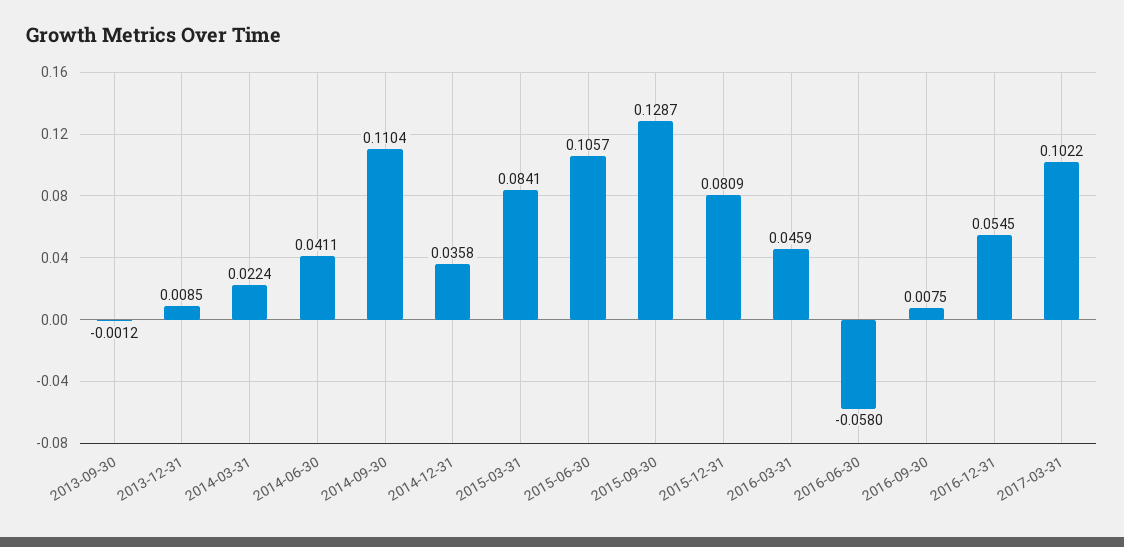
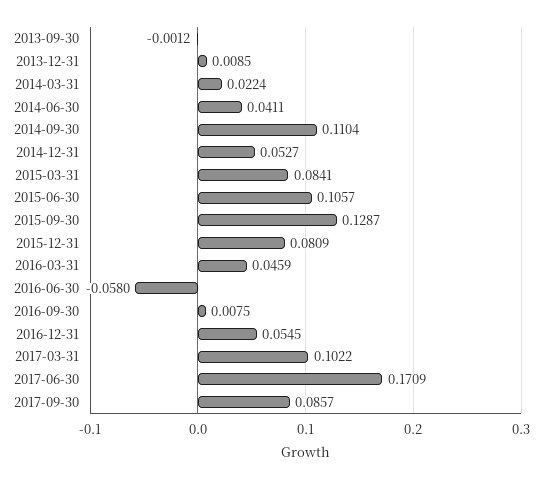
2014-12-31: 0.0358 -> 0.0527
2017-06-30: none -> 0.1709
2017-09-30: none -> 0.0857

